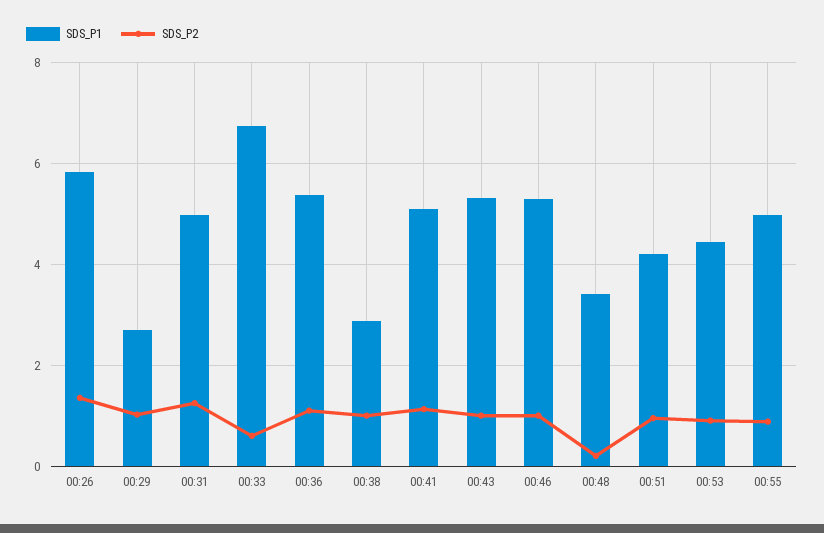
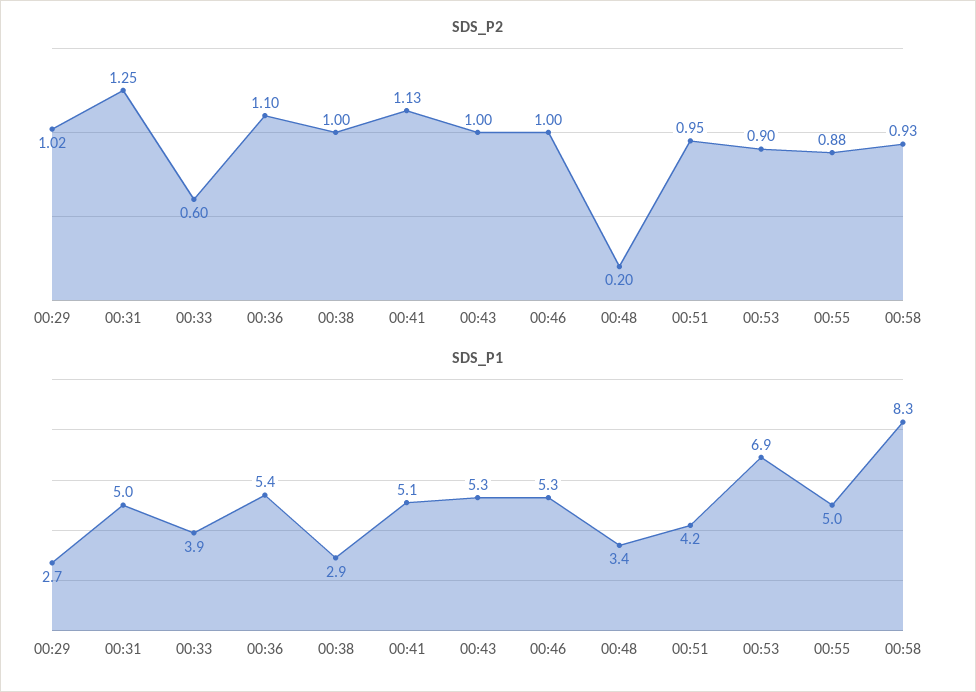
SDS_P1, 00:26: 5.8 -> none
SDS_P2, 00:26: 1.4 -> none
SDS_P1, 00:33: 6.8 -> 3.9
SDS_P1, 00:53: 4.4 -> 6.9
SDS_P2, 00:58: none -> 0.93
SDS_P1, 00:58: none -> 8.3

